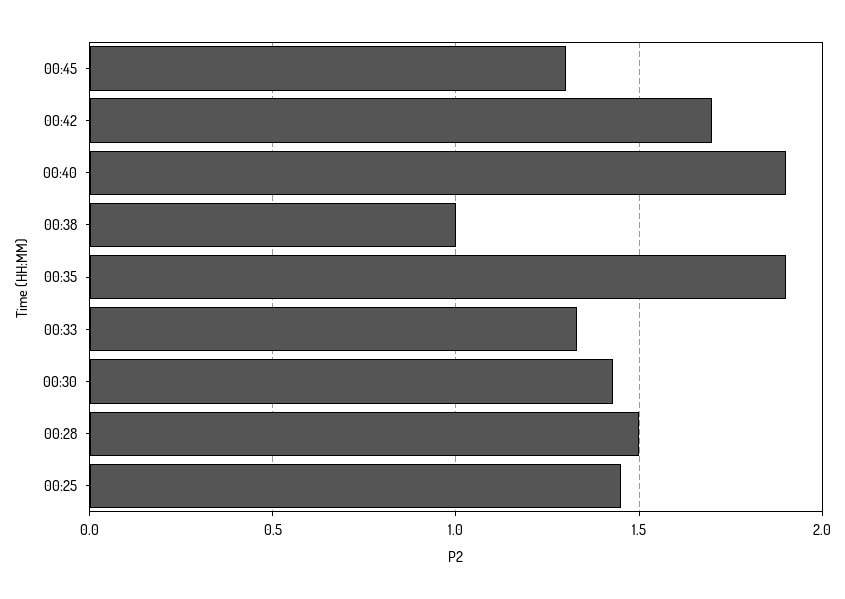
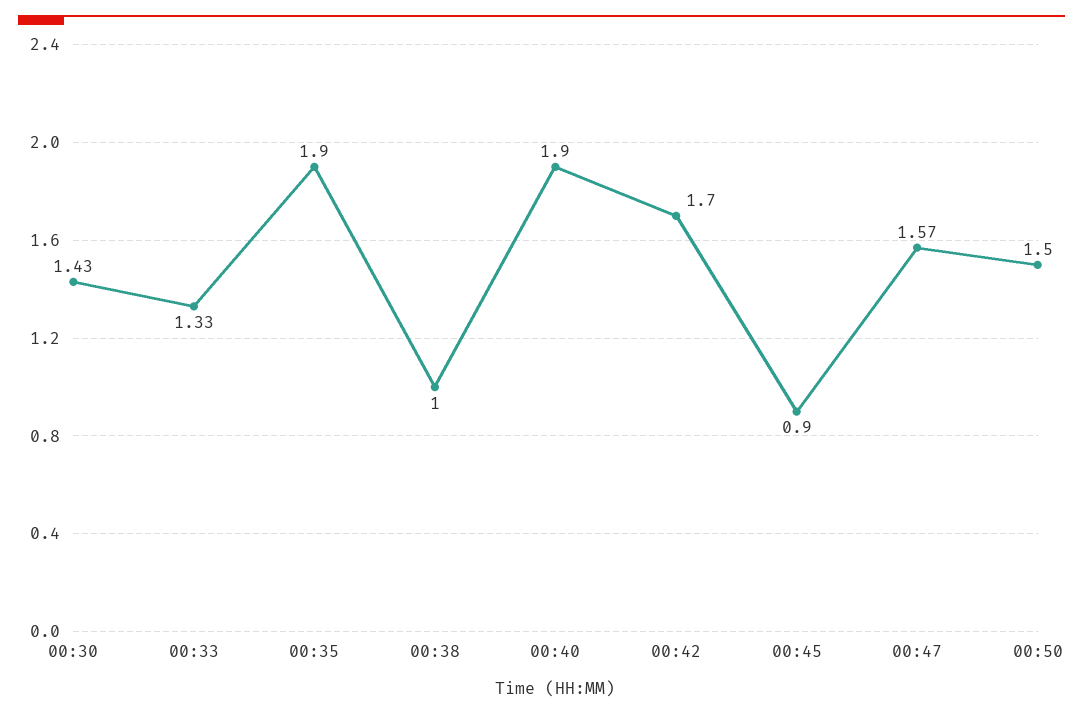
00:45: 1.3 -> 0.9
00:28: 1.5 -> none
00:25: 1.45 -> none
00:47: none -> 1.57
00:50: none -> 1.5

